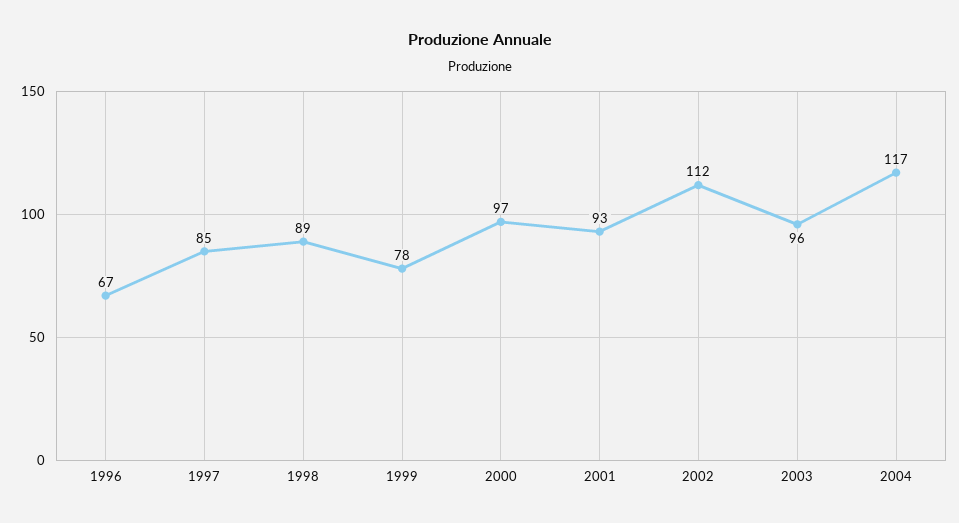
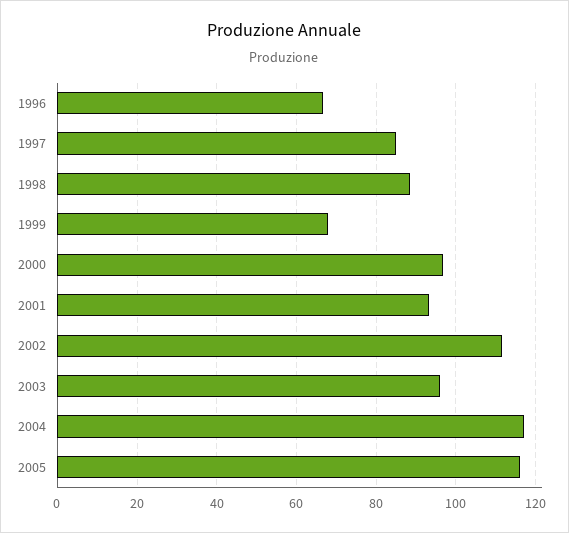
1999: 78 -> 68
2005: none -> 116

